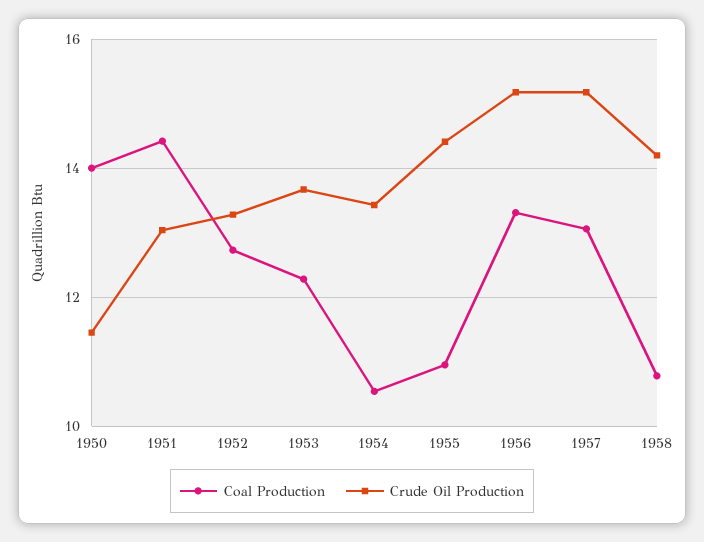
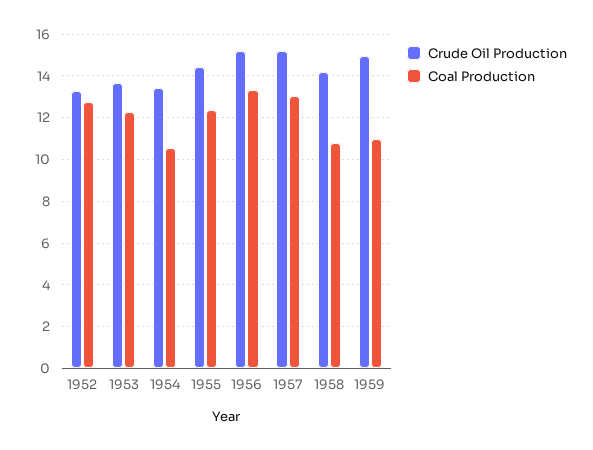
Coal Production, 1950: 14 -> none
Crude Oil Production, 1950: 11.4 -> none
Coal Production, 1951: 14.4 -> none
Crude Oil Production, 1951: 13 -> none
Coal Production, 1955: 11 -> 12.5
Crude Oil Production, 1959: none -> 15
Coal Production, 1959: none -> 11

